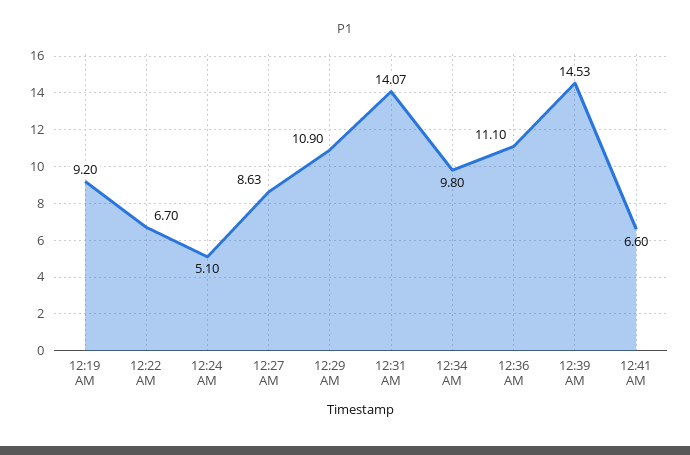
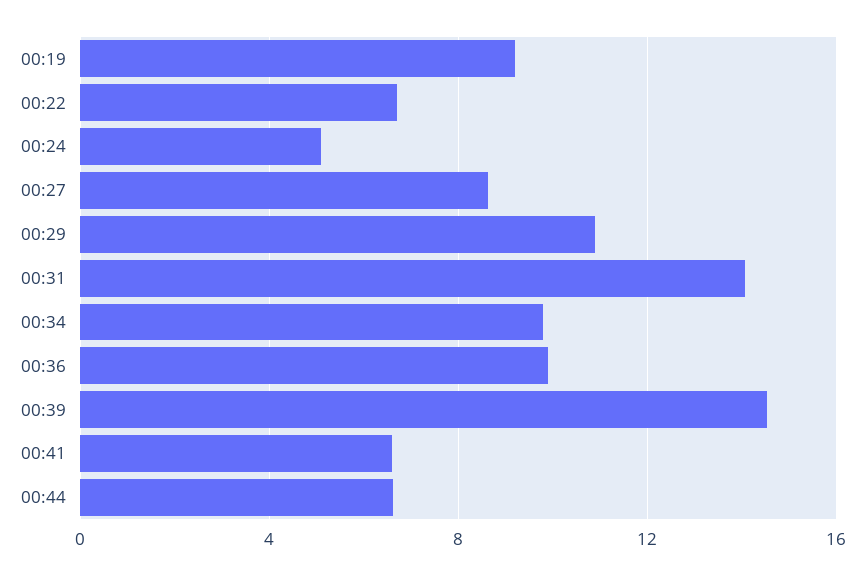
12:36 AM: 11.1 -> 10
00:44: none -> 6.5

